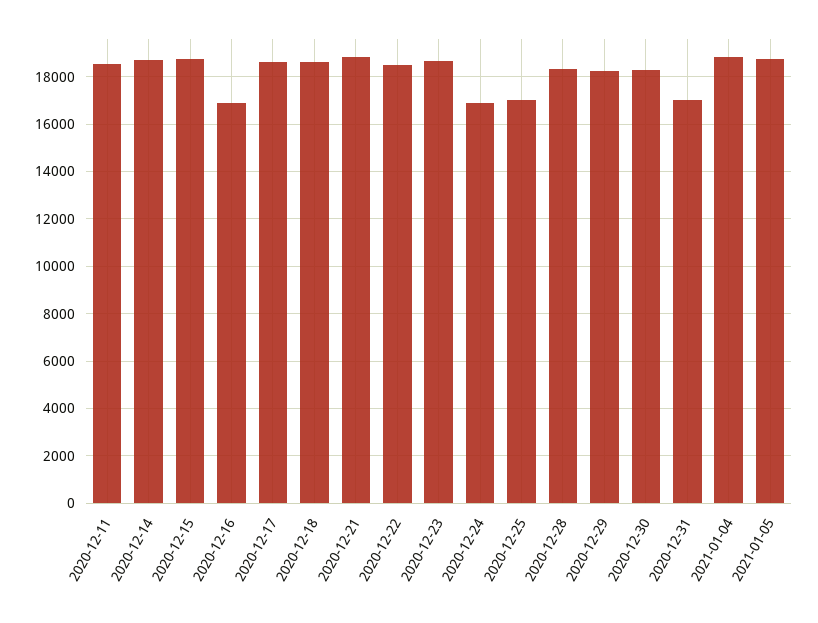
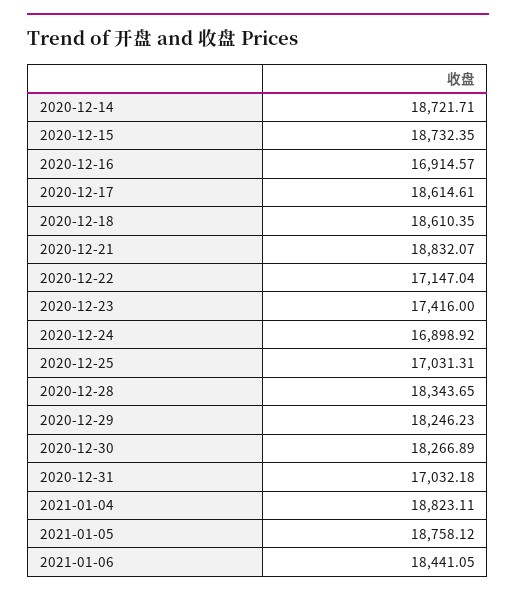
2020-12-11: 18500 -> none
2020-12-22: 18500 -> 17147.04
2020-12-23: 18500 -> 17416
2021-01-06: none -> 18441.05

